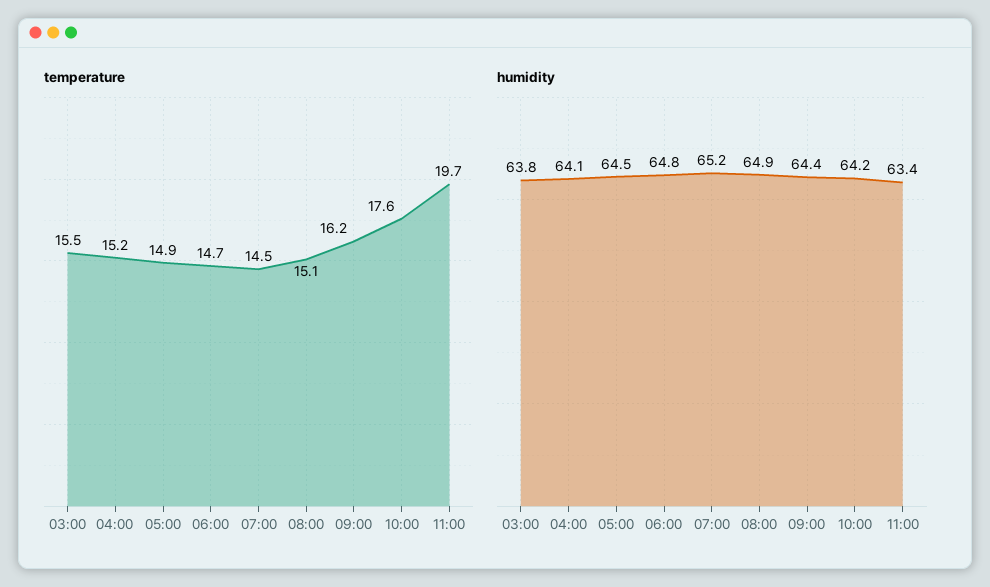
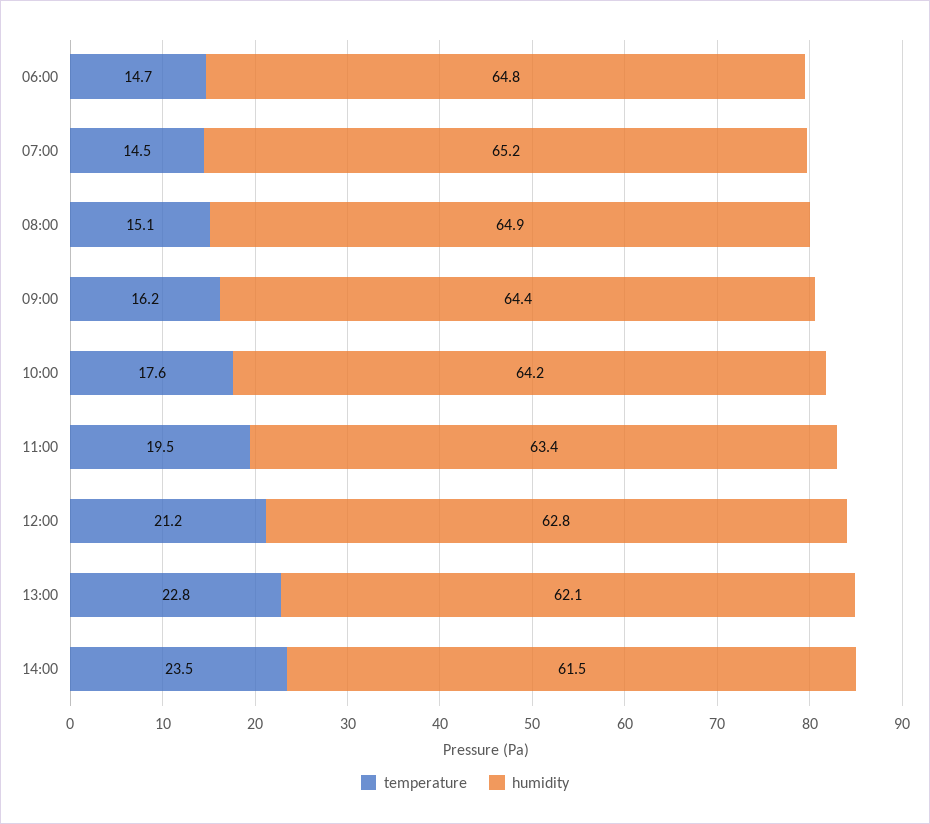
temperature, 03:00: 15.5 -> none
temperature, 04:00: 15.2 -> none
temperature, 05:00: 14.9 -> none
temperature, 11:00: 19.7 -> 19.5
humidity, 03:00: 63.8 -> none
humidity, 04:00: 64.1 -> none
humidity, 05:00: 64.5 -> none
temperature, 12:00: none -> 21.2
humidity, 12:00: none -> 62.8
temperature, 13:00: none -> 22.8
humidity, 13:00: none -> 62.1
temperature, 14:00: none -> 23.5
humidity, 14:00: none -> 61.5

